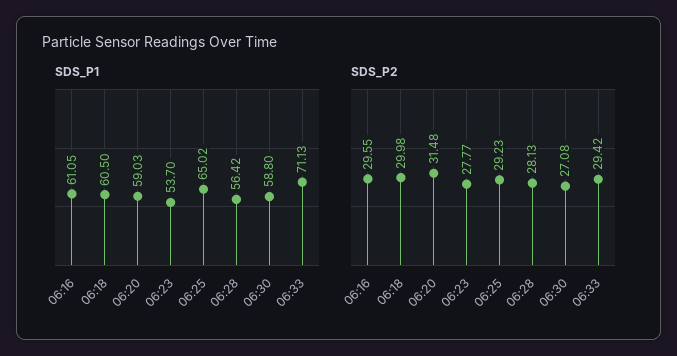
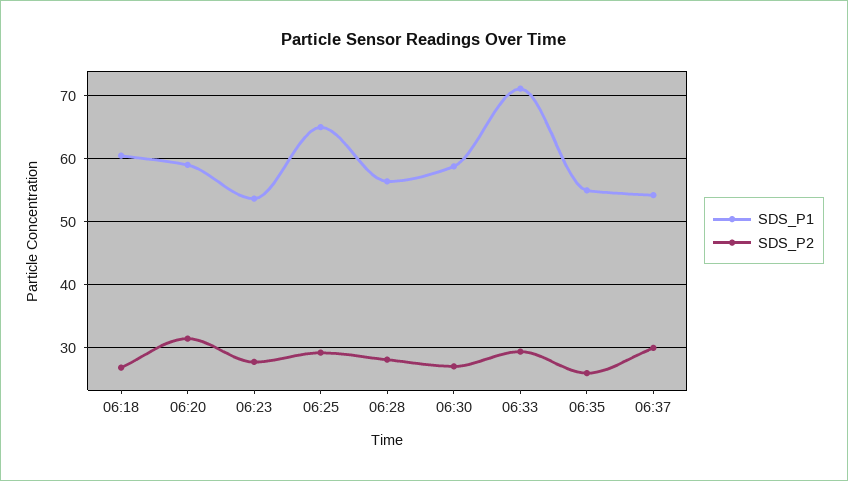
SDS_P1, 06:16: 61.05 -> none
SDS_P2, 06:16: 29.55 -> none
SDS_P2, 06:18: 29.98 -> 27
SDS_P1, 06:35: none -> 55
SDS_P2, 06:35: none -> 26
SDS_P1, 06:37: none -> 54
SDS_P2, 06:37: none -> 30

